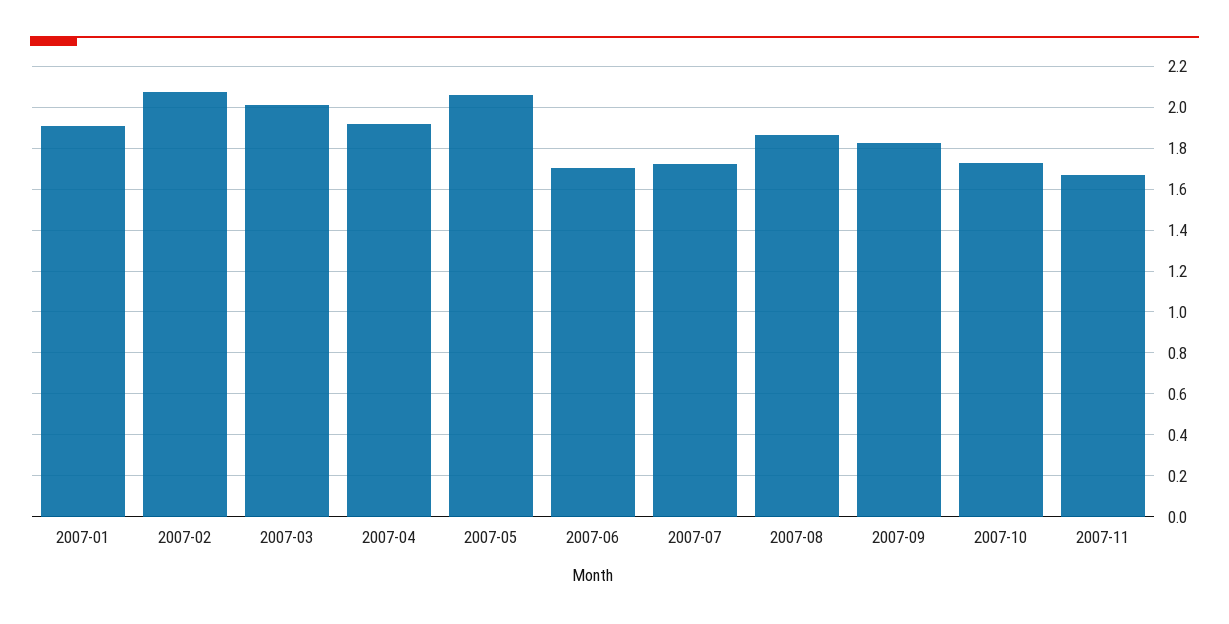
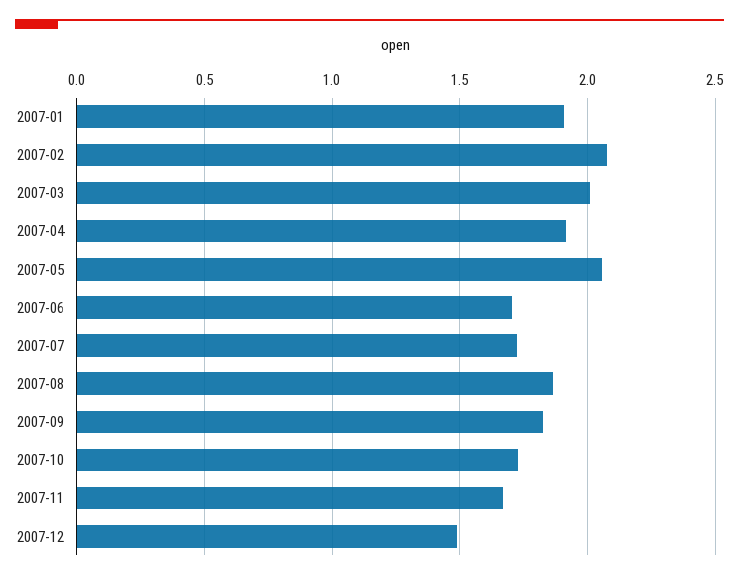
2007-12: none -> 1.5

